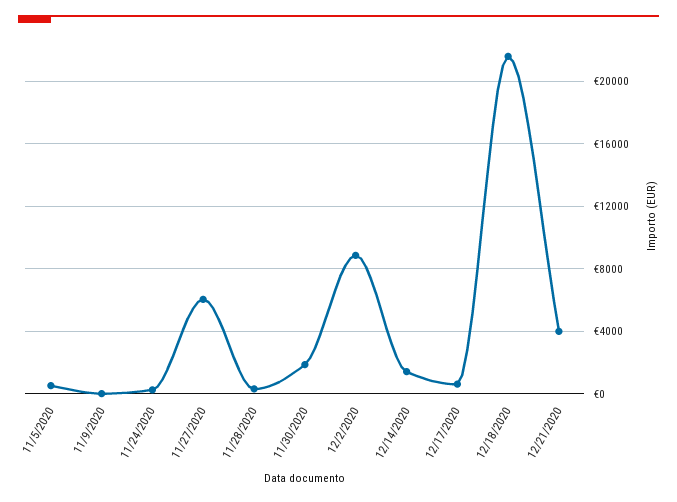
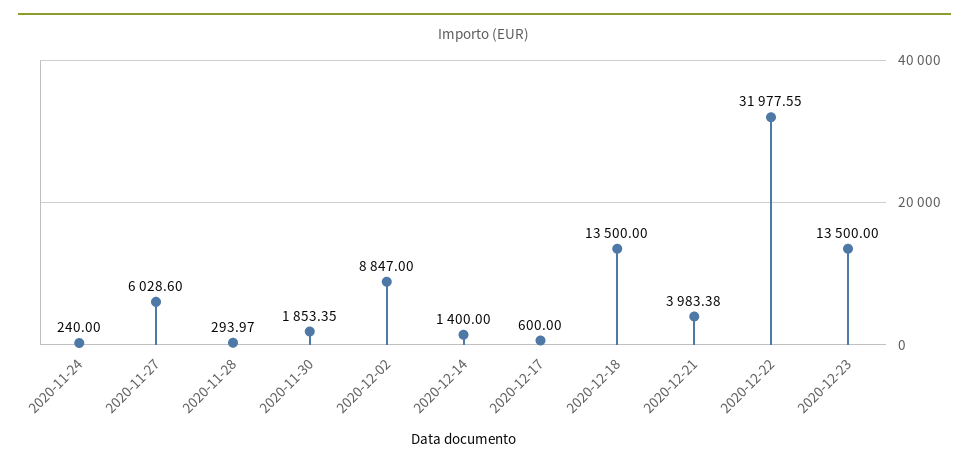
11/5/2020: 500 -> none
11/9/2020: 0 -> none
12/18/2020: 21500 -> 13500
2020-12-22: none -> 31977.55
2020-12-23: none -> 13500

